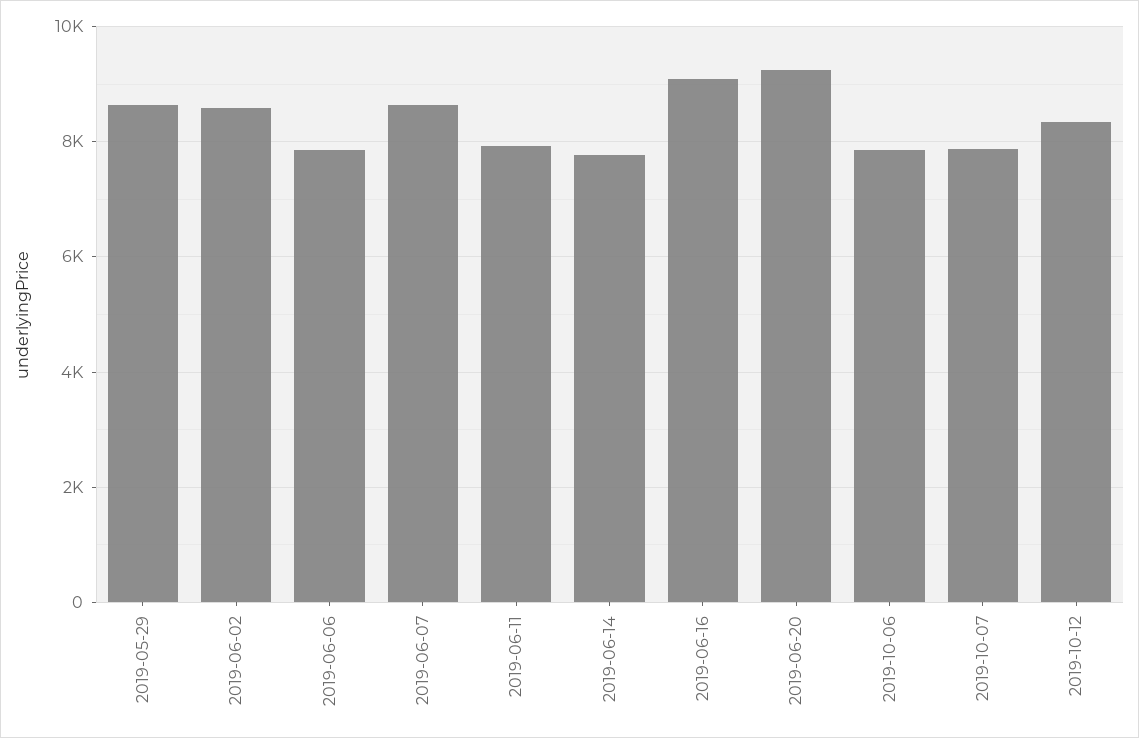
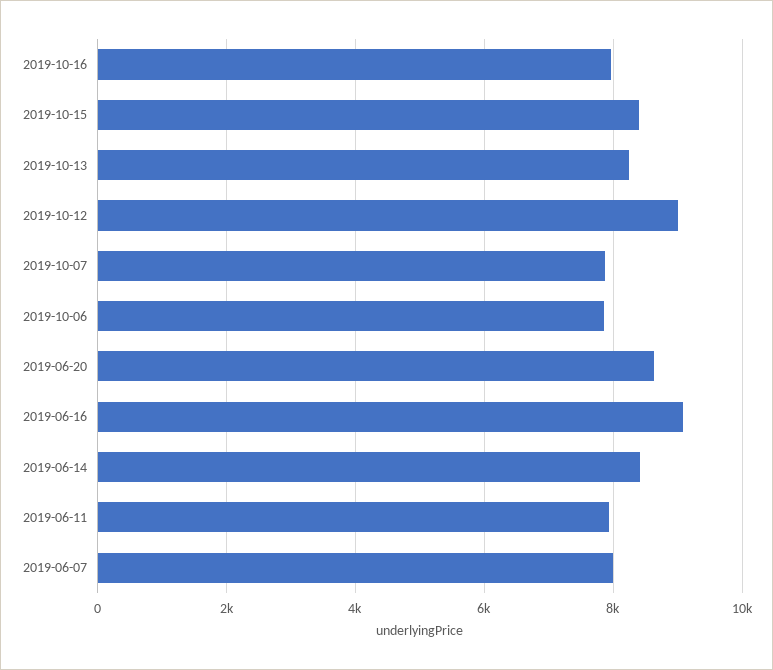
2019-05-29: 8600 -> none
2019-06-02: 8600 -> none
2019-06-06: 7800 -> none
2019-06-07: 8600 -> 8000
2019-06-14: 7800 -> 8400
2019-06-20: 9200 -> 8600
2019-10-12: 8400 -> 9000
2019-10-16: none -> 8000
2019-10-15: none -> 8400
2019-10-13: none -> 8200

